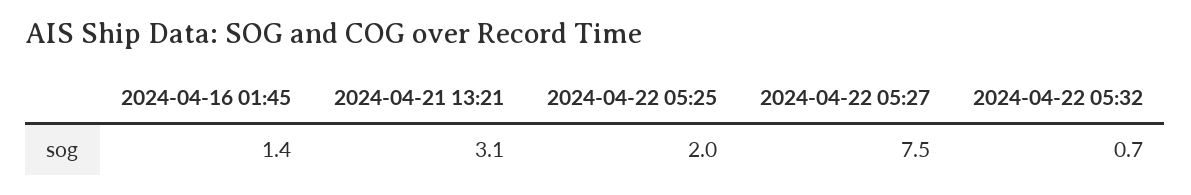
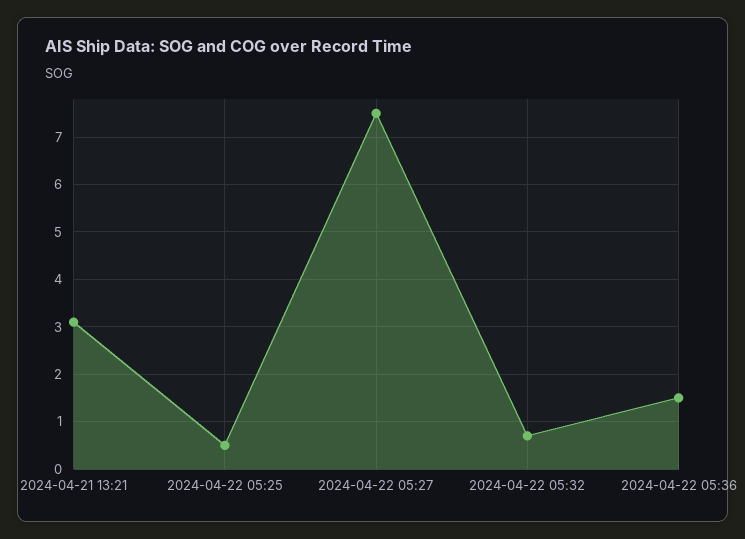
2024-04-16 01:45: 1.4 -> none
2024-04-22 05:25: 2 -> 0.5
2024-04-22 05:36: none -> 1.5

